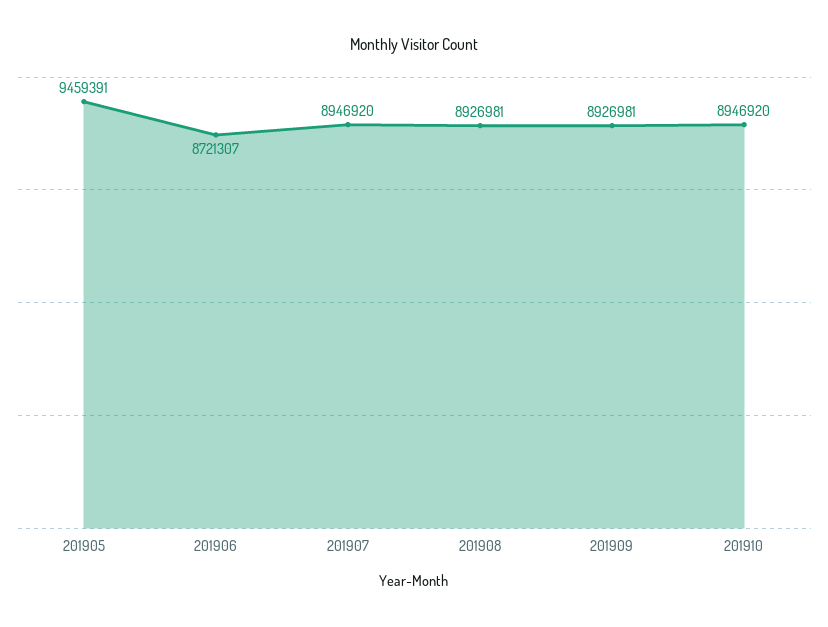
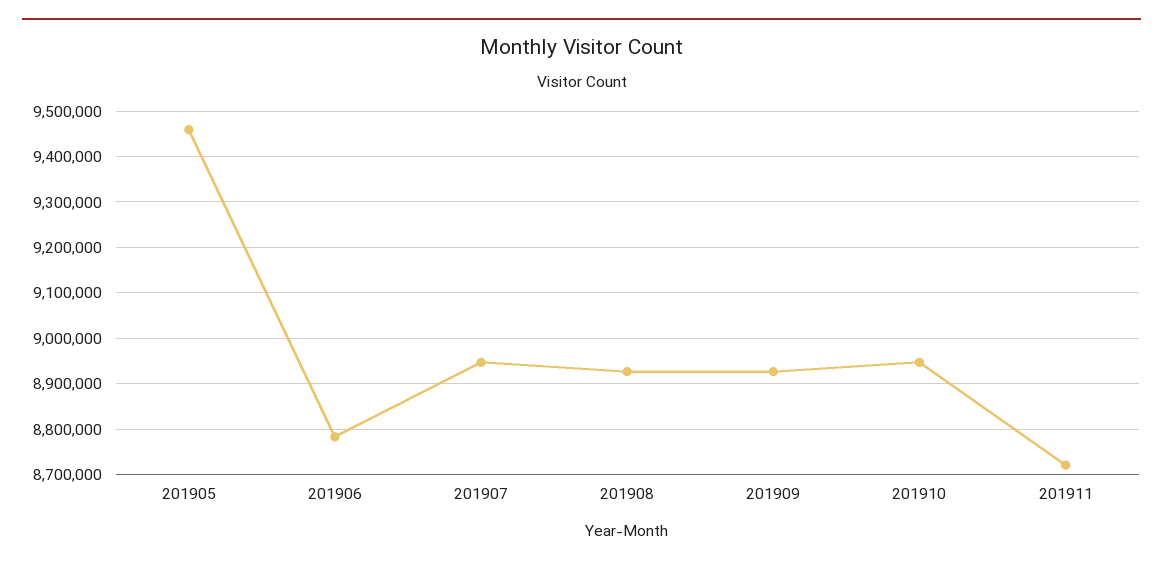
201906: 8721307 -> 8780000
201911: none -> 8720000

